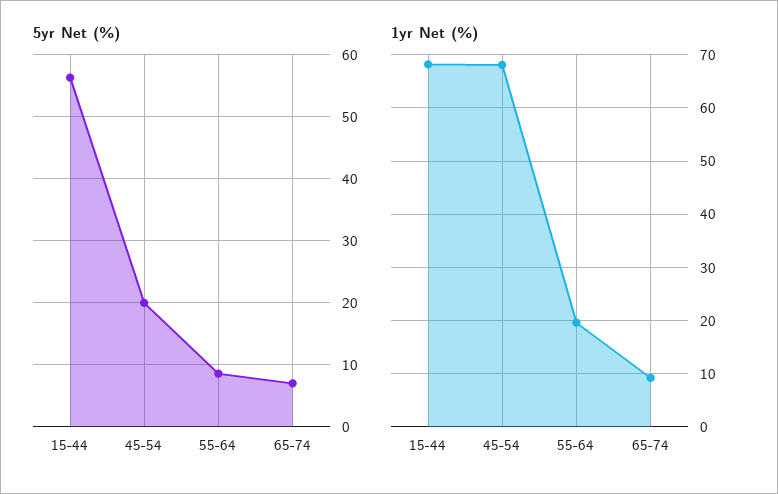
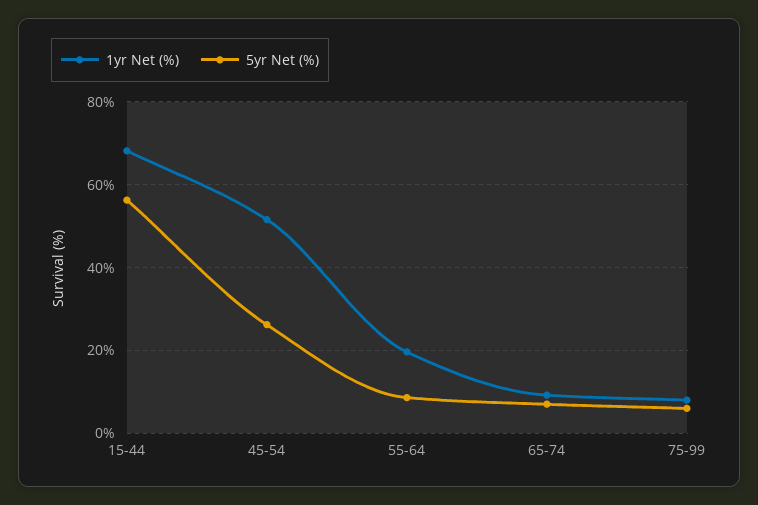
5yr Net (%), 45-54: 20 -> 26
1yr Net (%), 45-54: 68 -> 52
1yr Net (%), 75-99: none -> 8
5yr Net (%), 75-99: none -> 6

